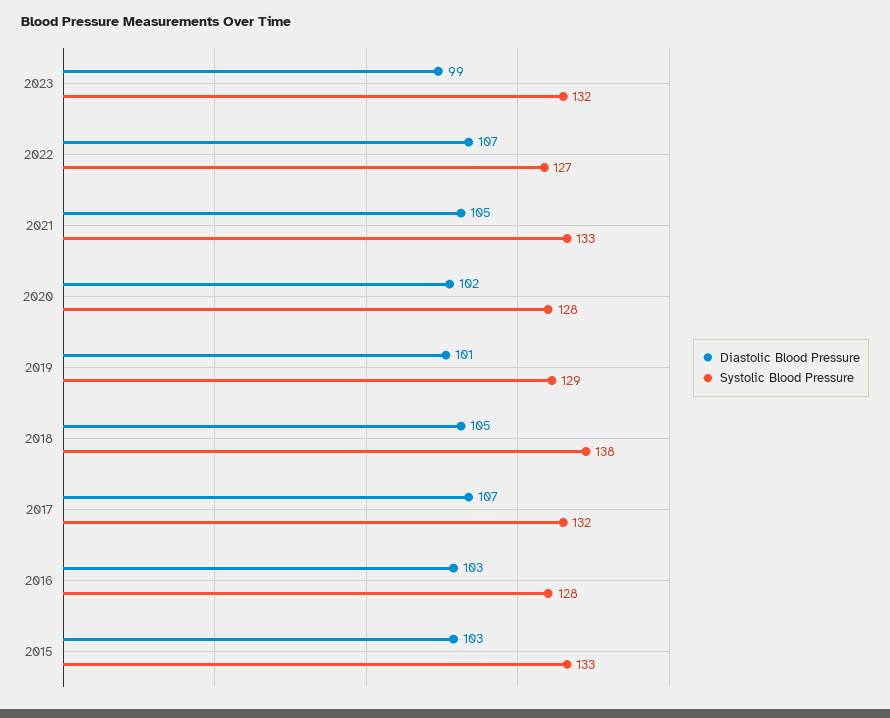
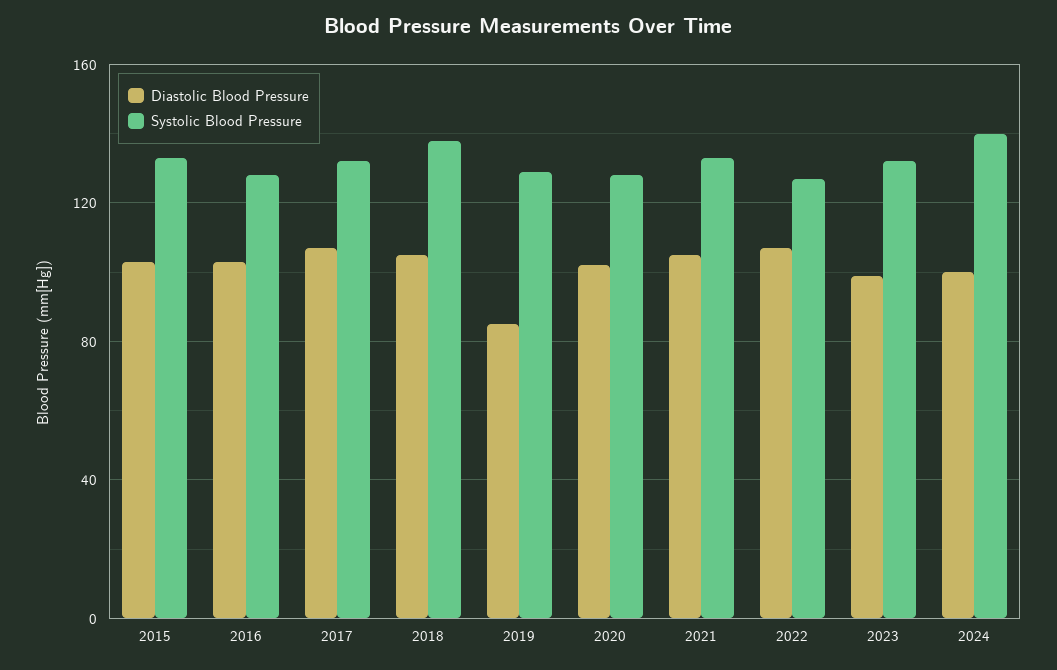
Diastolic Blood Pressure, 2019: 101 -> 85
Diastolic Blood Pressure, 2024: none -> 100
Systolic Blood Pressure, 2024: none -> 140

